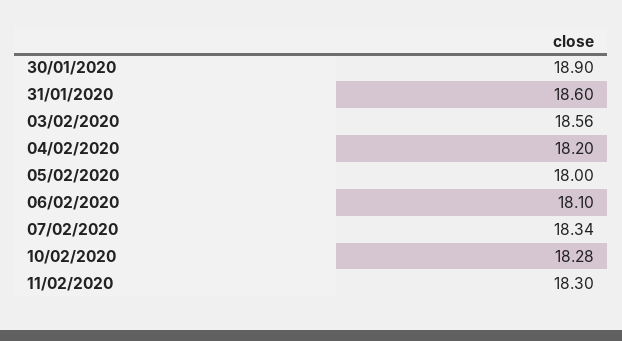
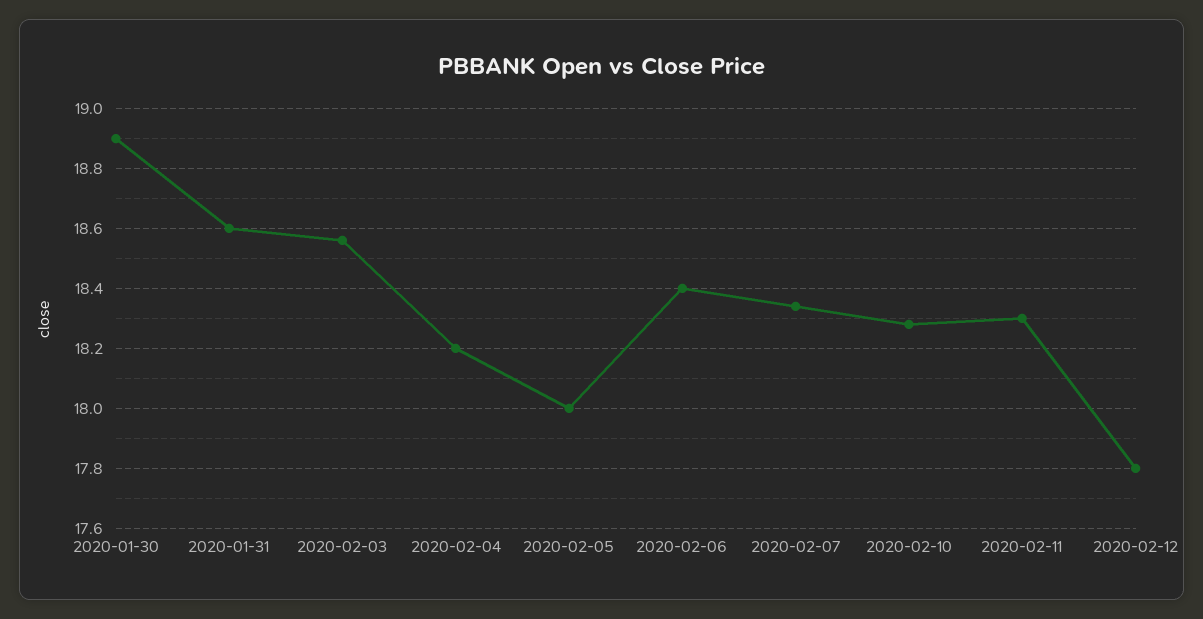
06/02/2020: 18.1 -> 18.4
2020-02-12: none -> 17.8

